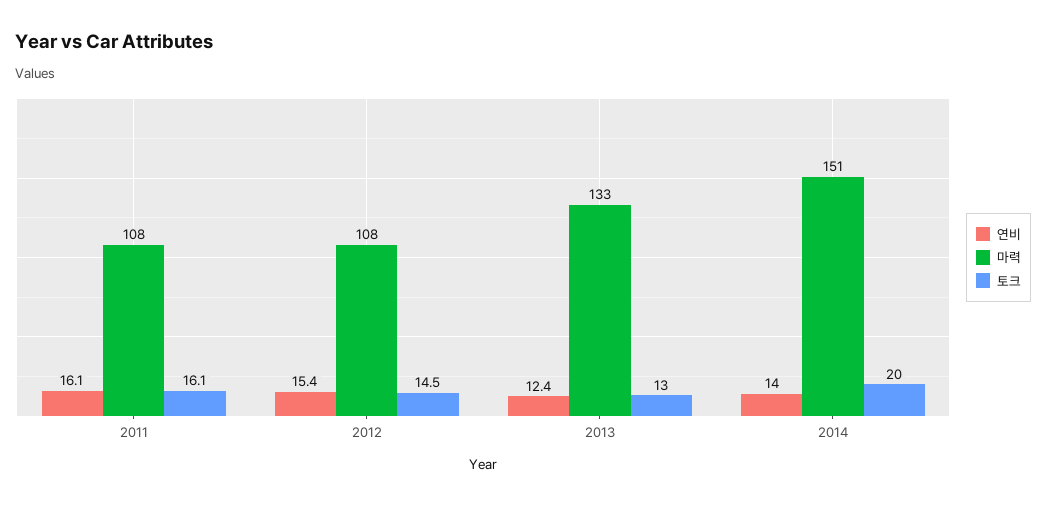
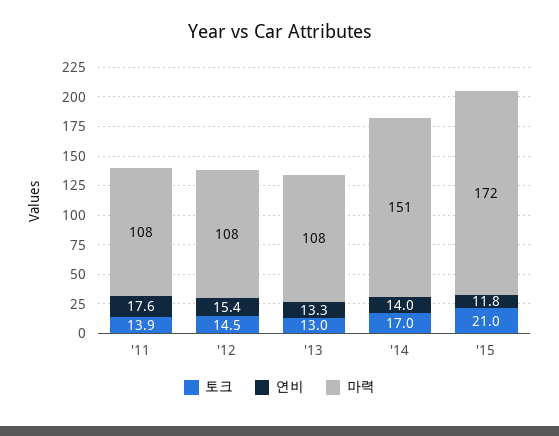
연비, 2011: 16.1 -> 17.6
토크, 2011: 16.1 -> 13.9
연비, 2013: 12.4 -> 13.3
마력, 2013: 133 -> 108
토크, 2014: 20 -> 17
토크, '15: none -> 21
연비, '15: none -> 11.8
마력, '15: none -> 172

